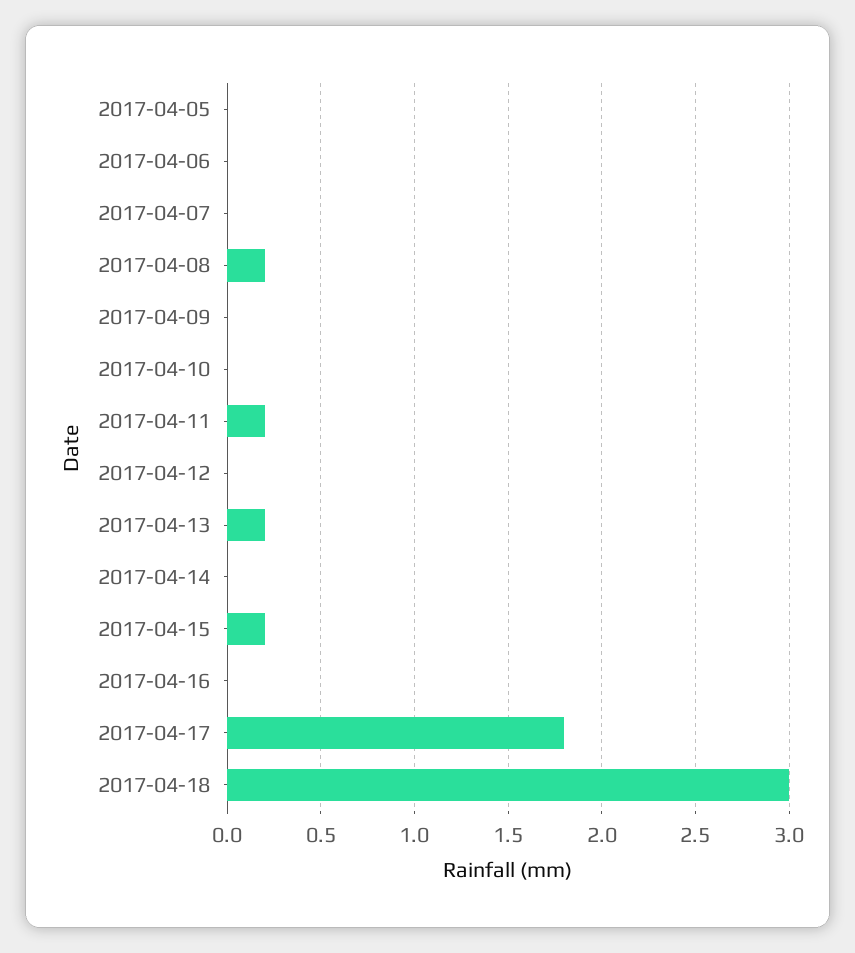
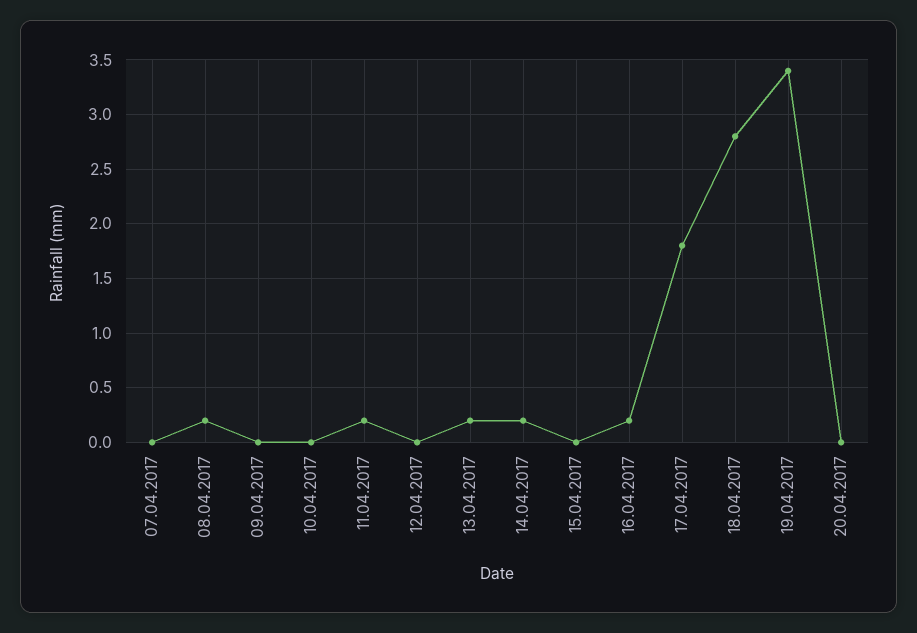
2017-04-05: 0 -> none
2017-04-06: 0 -> none
2017-04-14: 0 -> 0.2
2017-04-15: 0.2 -> 0
2017-04-16: 0 -> 0.2
2017-04-18: 3 -> 2.8
19.04.2017: none -> 3.4
20.04.2017: none -> 0

